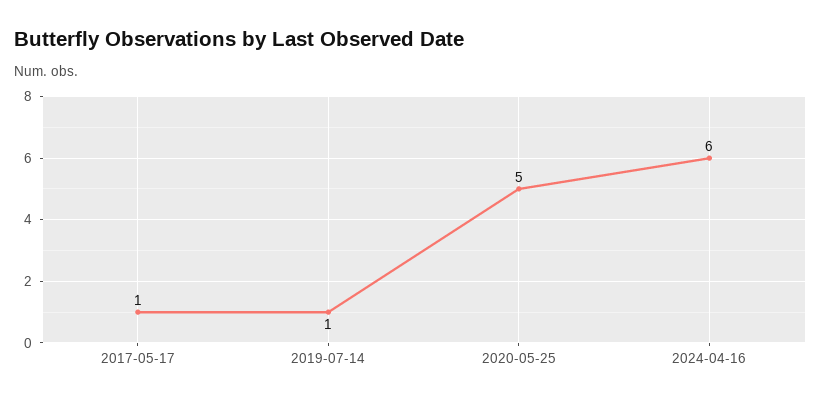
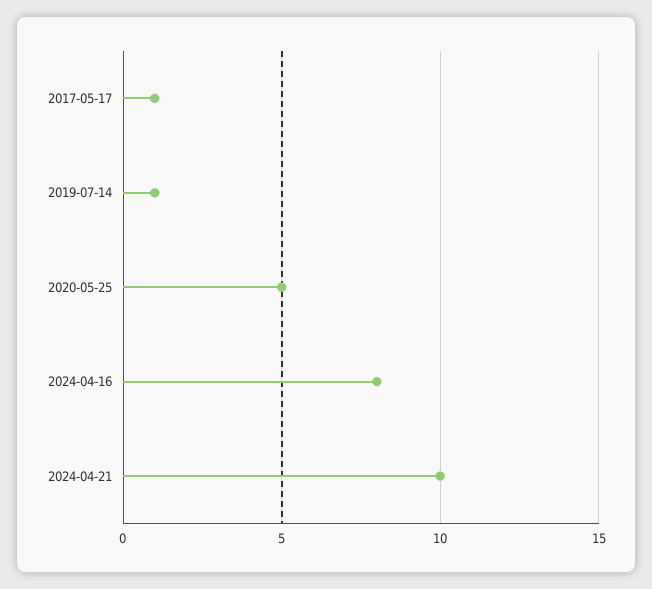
2024-04-16: 6 -> 8
2024-04-21: none -> 10

